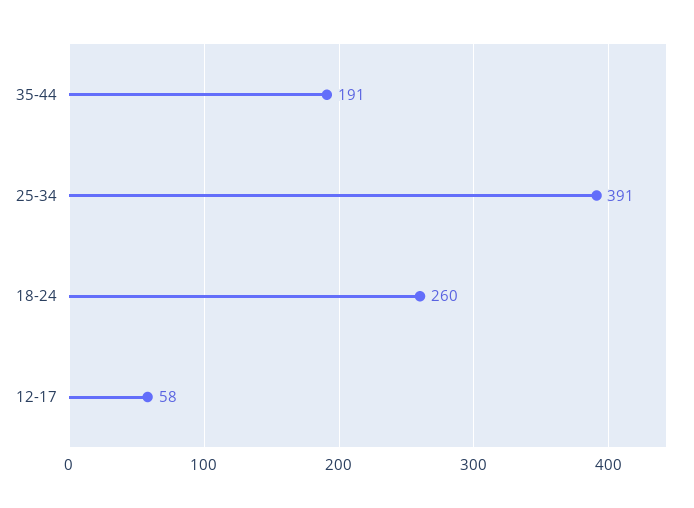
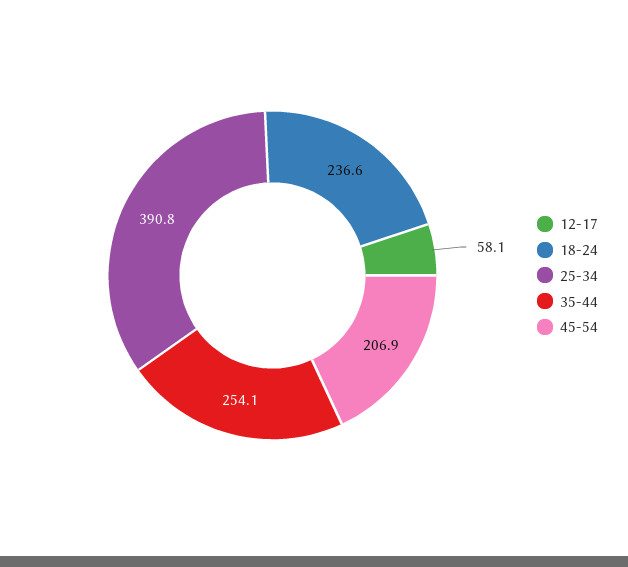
35-44: 191 -> 254.1
18-24: 260 -> 236.6
45-54: none -> 206.9

